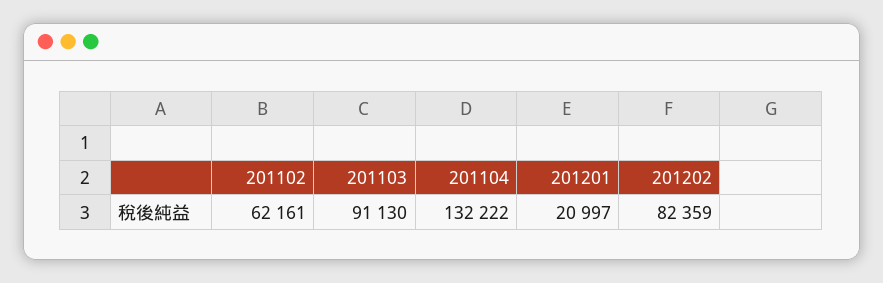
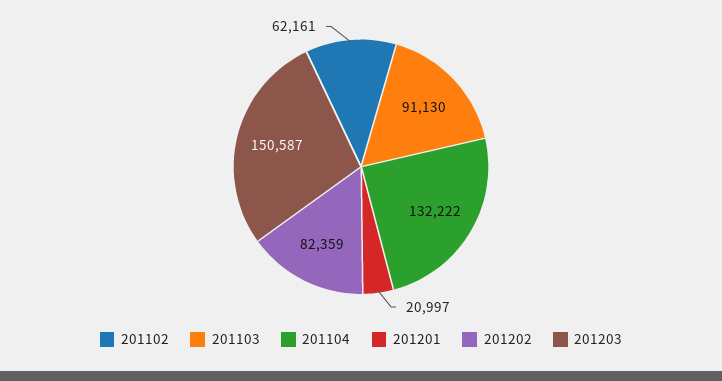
201203: none -> 150587

